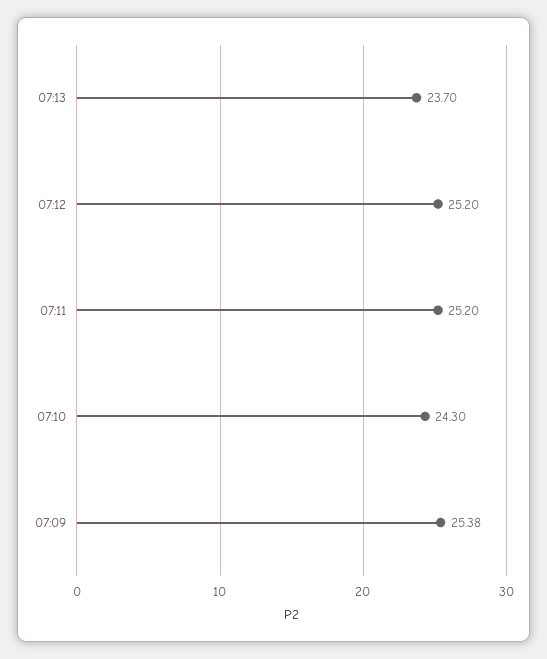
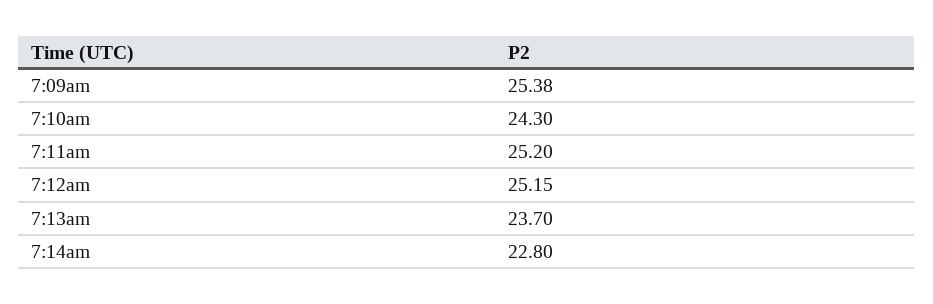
07:12: 25.2 -> 25.15
7:14am: none -> 22.8

